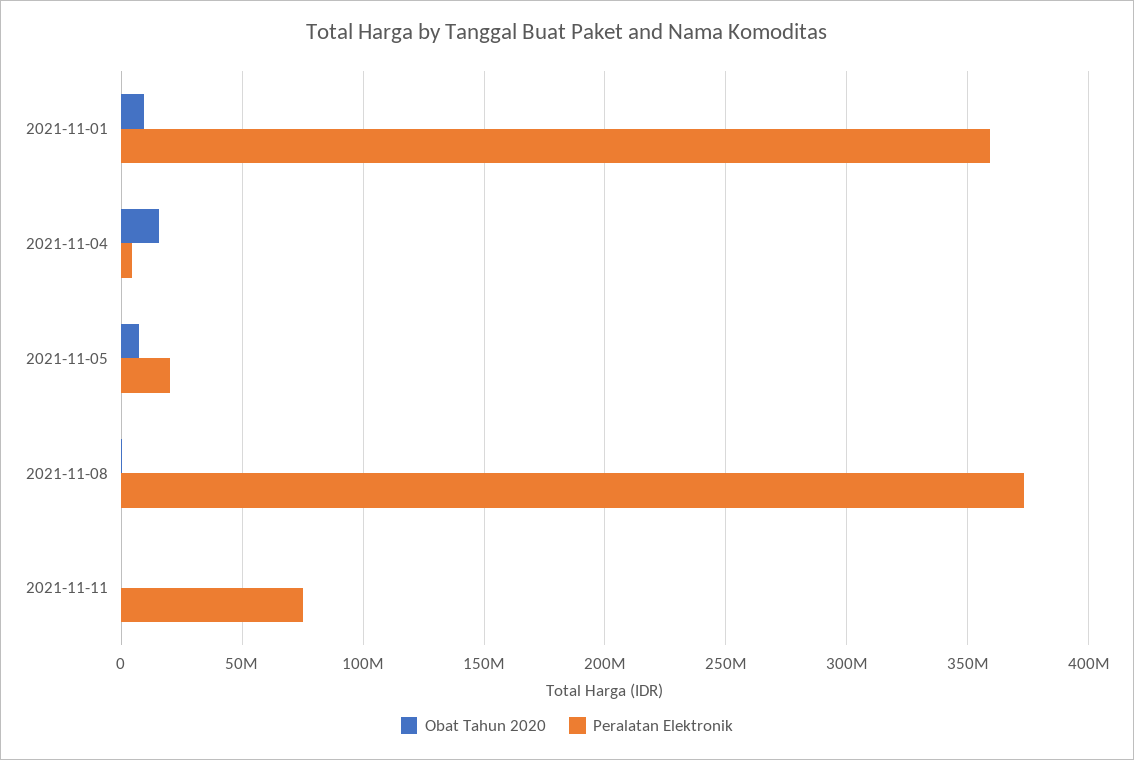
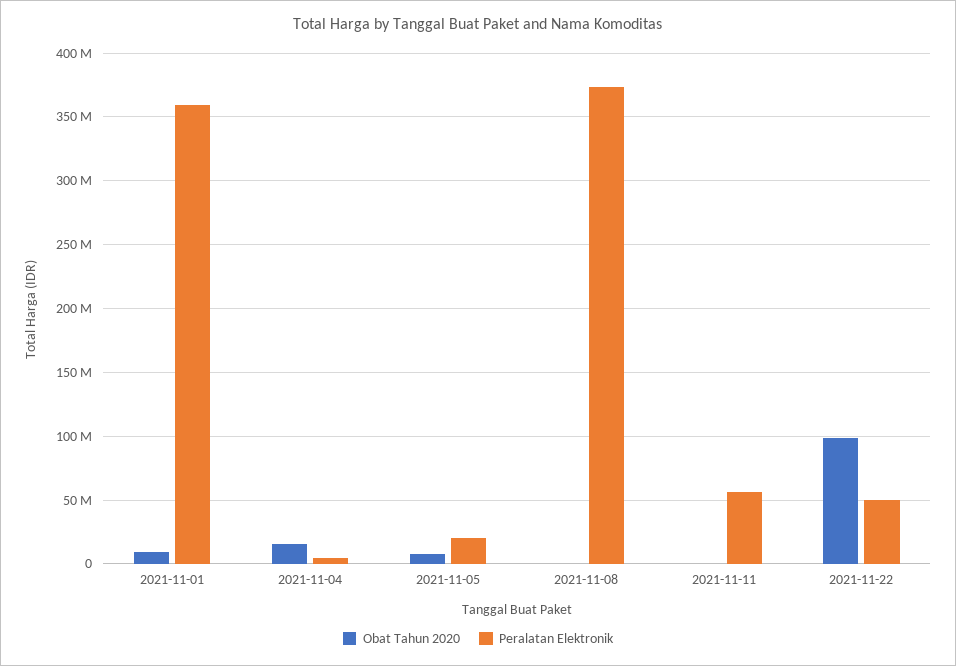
Peralatan Elektronik, 2021-11-11: 75000000 -> 55000000
Obat Tahun 2020, 2021-11-22: none -> 100000000
Peralatan Elektronik, 2021-11-22: none -> 50000000

